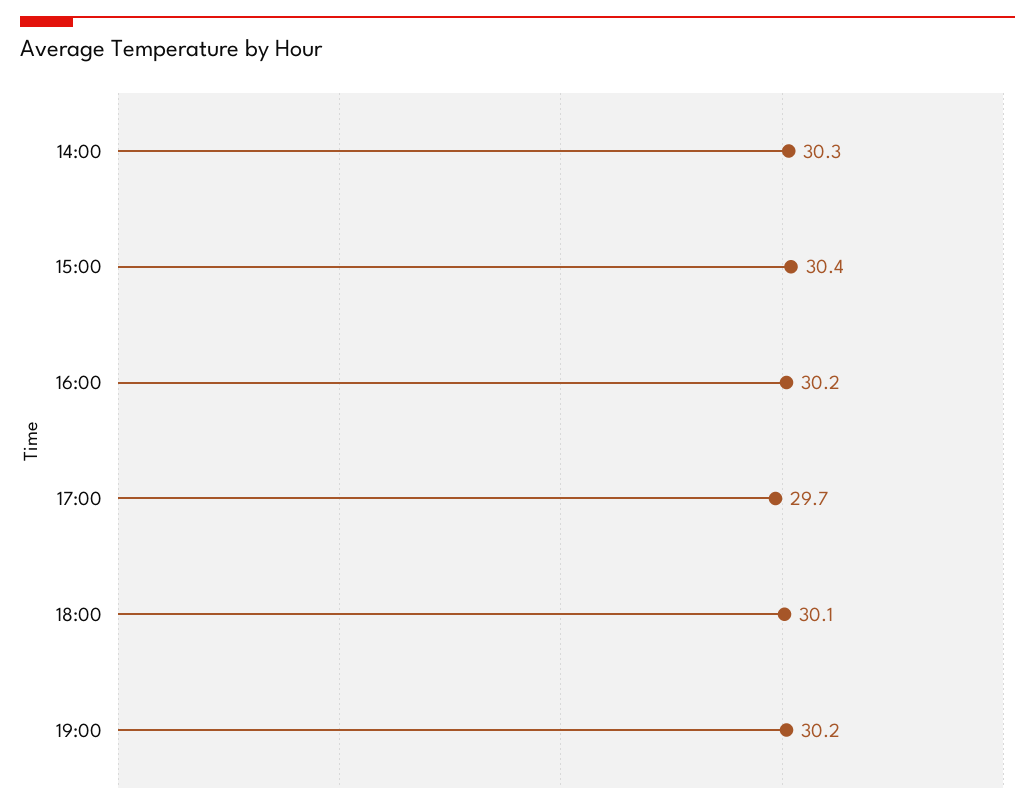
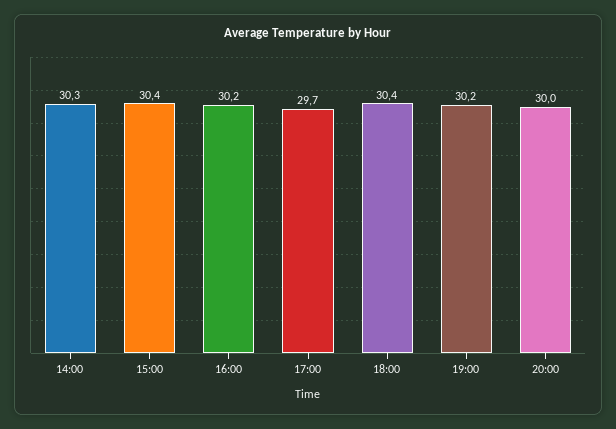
18:00: 30.1 -> 30.4
20:00: none -> 30

